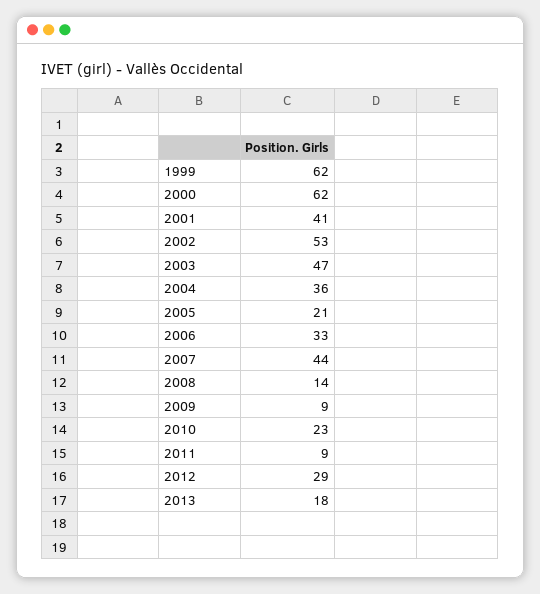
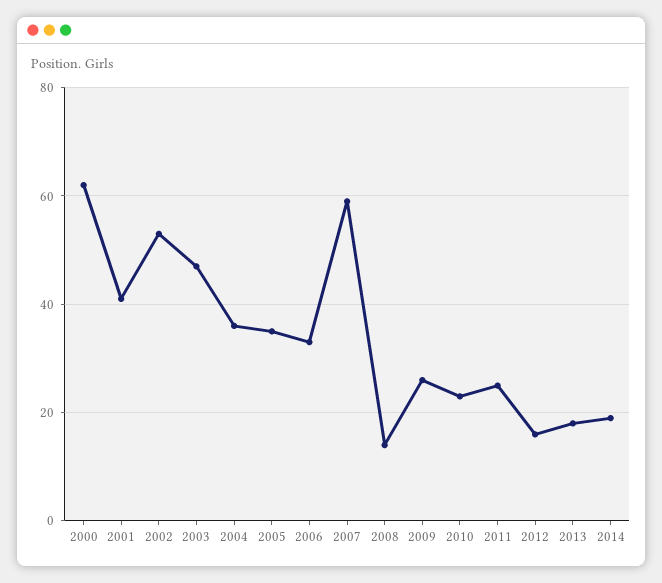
1999: 62 -> none
2005: 21 -> 35
2007: 44 -> 60
2009: 9 -> 25
2011: 9 -> 25
2012: 29 -> 15
2014: none -> 20

